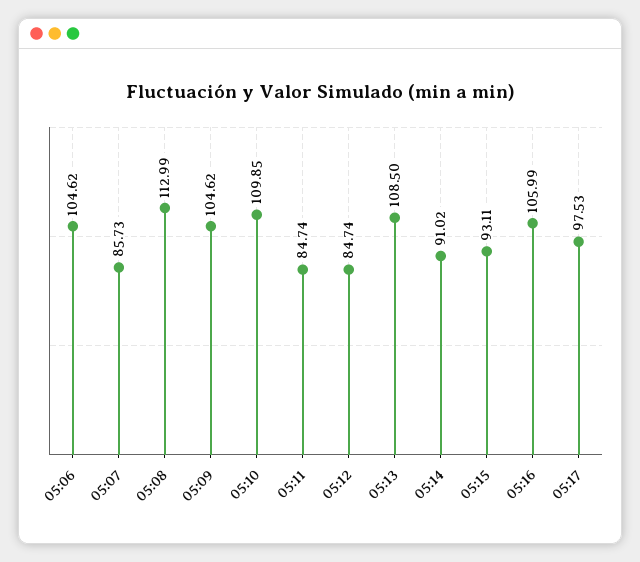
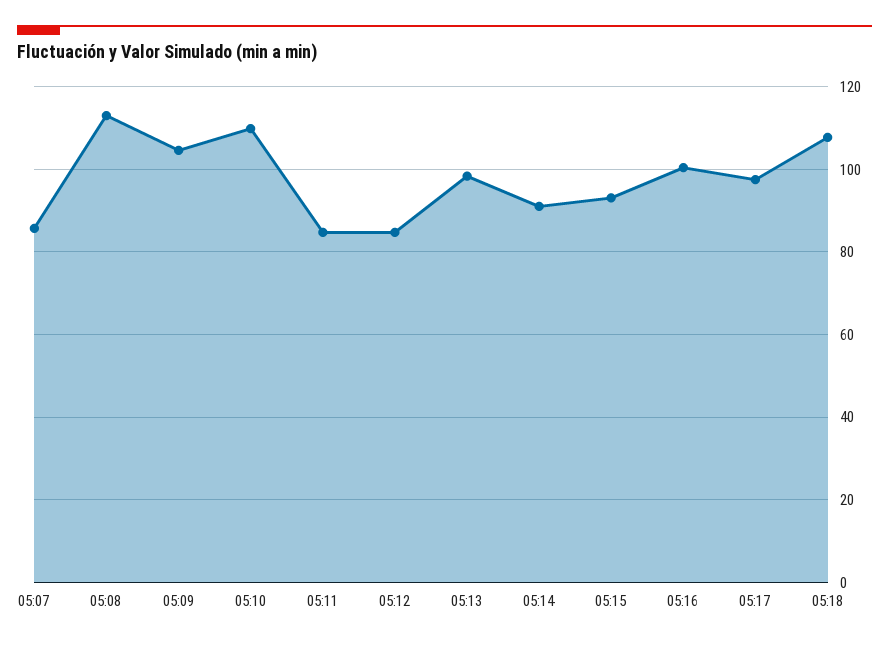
05:06: 104.62 -> none
05:13: 108.5 -> 98
05:16: 105.99 -> 100
05:18: none -> 108

